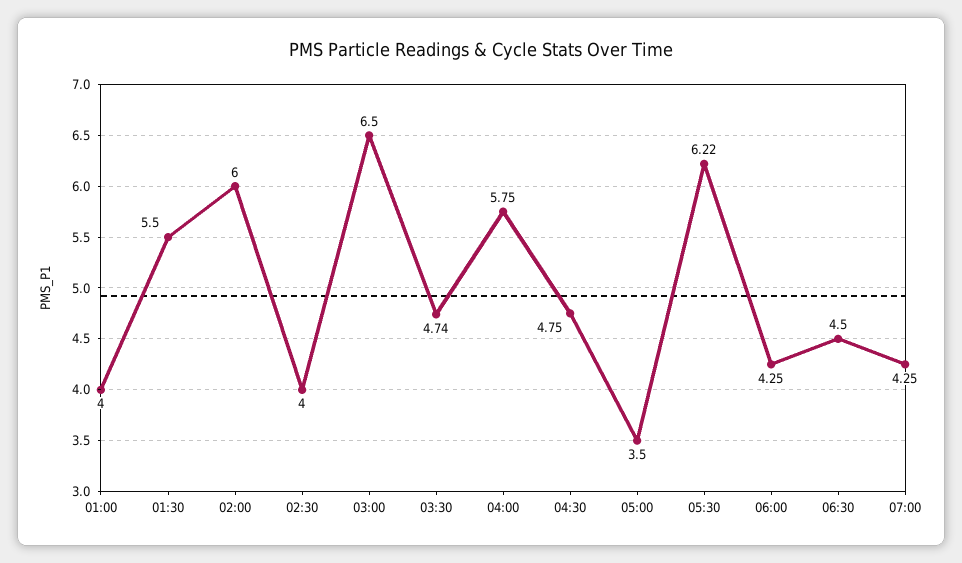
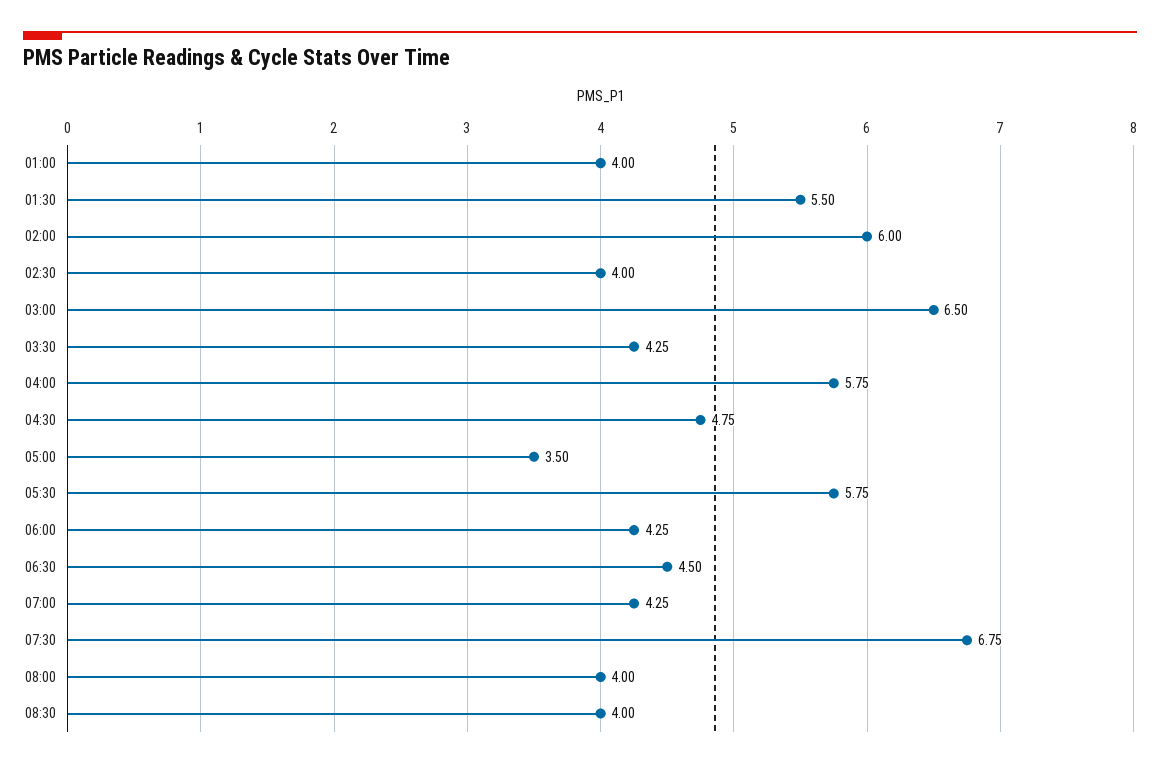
03:30: 4.74 -> 4.25
05:30: 6.22 -> 5.75
07:30: none -> 6.75
08:00: none -> 4
08:30: none -> 4

